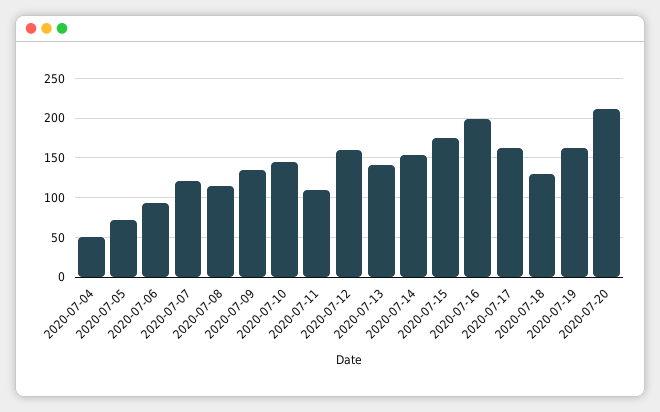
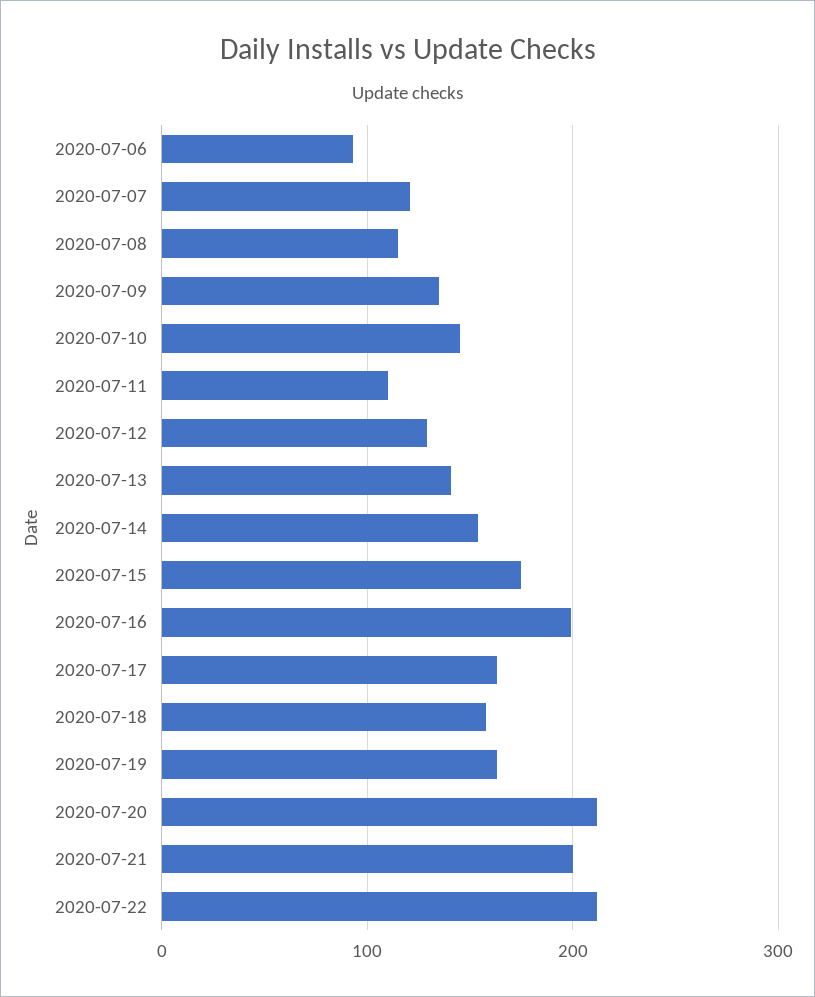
2020-07-04: 50 -> none
2020-07-05: 70 -> none
2020-07-12: 160 -> 130
2020-07-18: 130 -> 160
2020-07-21: none -> 200
2020-07-22: none -> 210

